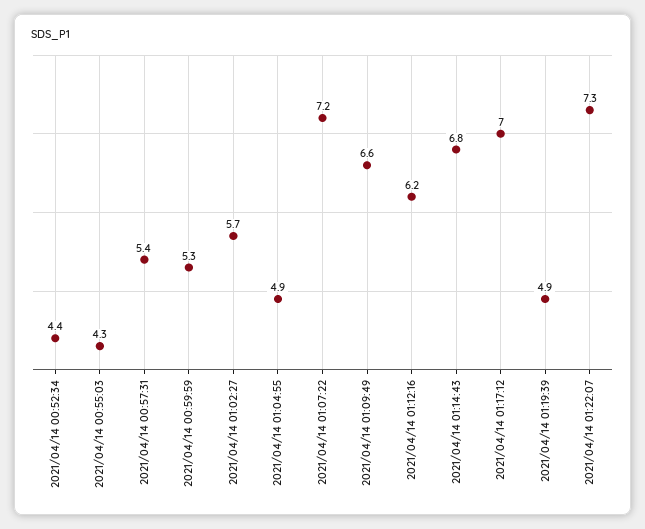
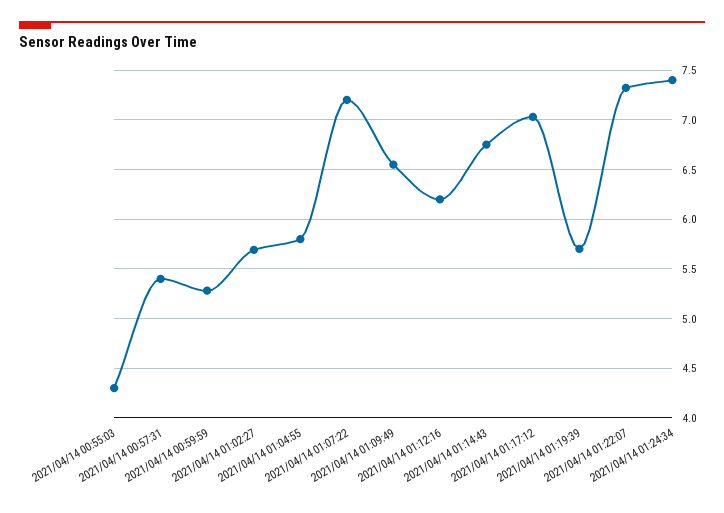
2021/04/14 00:52:34: 4.4 -> none
2021/04/14 01:04:55: 4.9 -> 5.8
2021/04/14 01:19:39: 4.9 -> 5.7
2021/04/14 01:24:34: none -> 7.4

